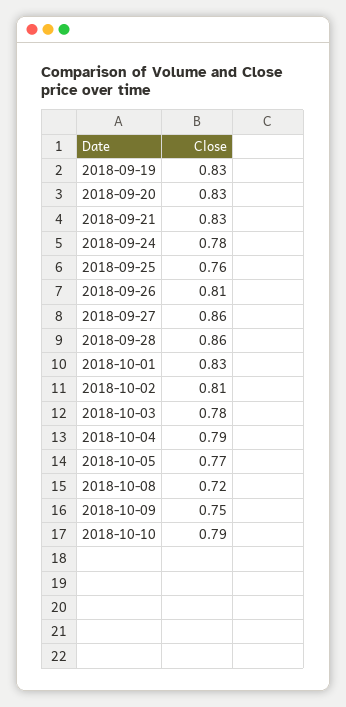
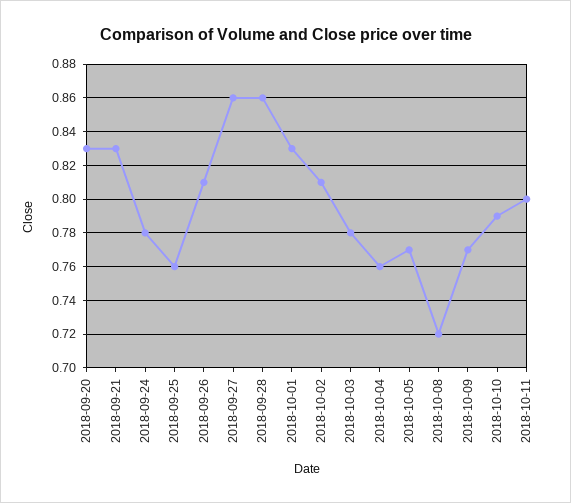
2018-09-19: 0.83 -> none
2018-10-04: 0.79 -> 0.76
2018-10-09: 0.75 -> 0.77
2018-10-11: none -> 0.8

